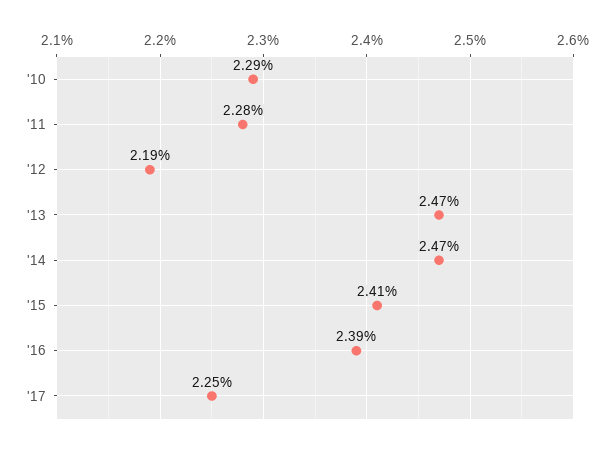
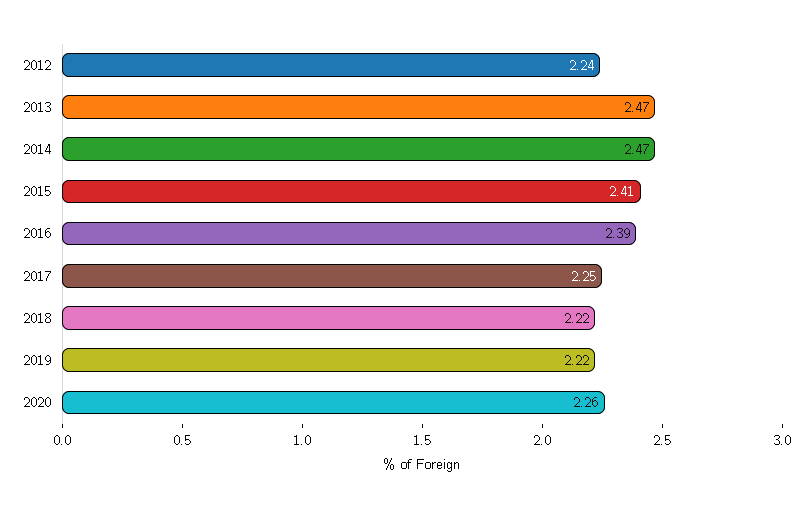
'10: 2.29 -> none
'11: 2.28 -> none
'12: 2.19 -> 2.24
2018: none -> 2.22
2019: none -> 2.22
2020: none -> 2.26

